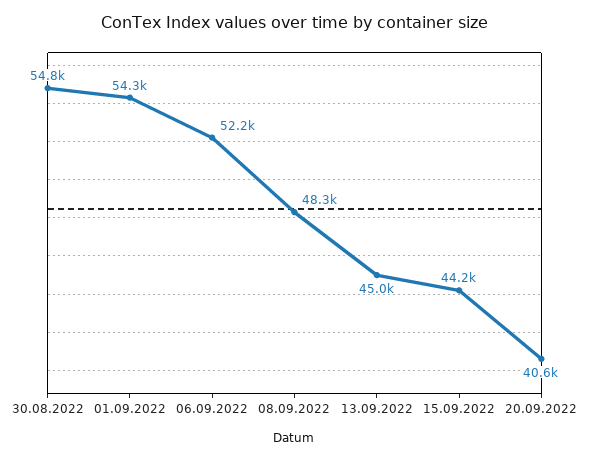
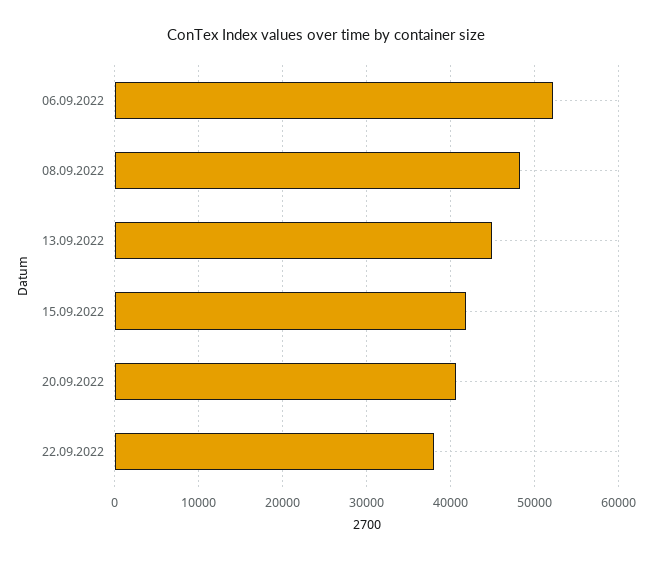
30.08.2022: 54800 -> none
01.09.2022: 54300 -> none
15.09.2022: 44200 -> 42000
22.09.2022: none -> 38000

